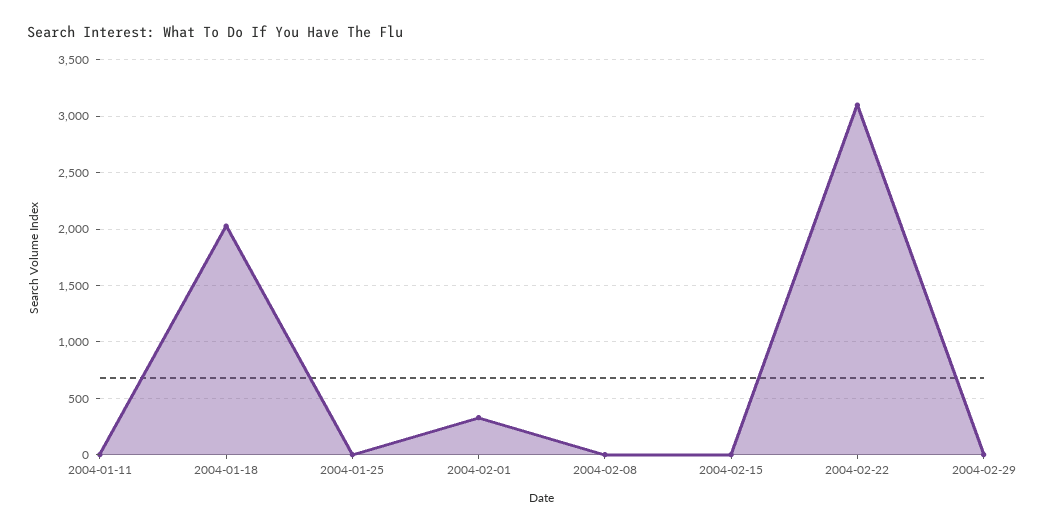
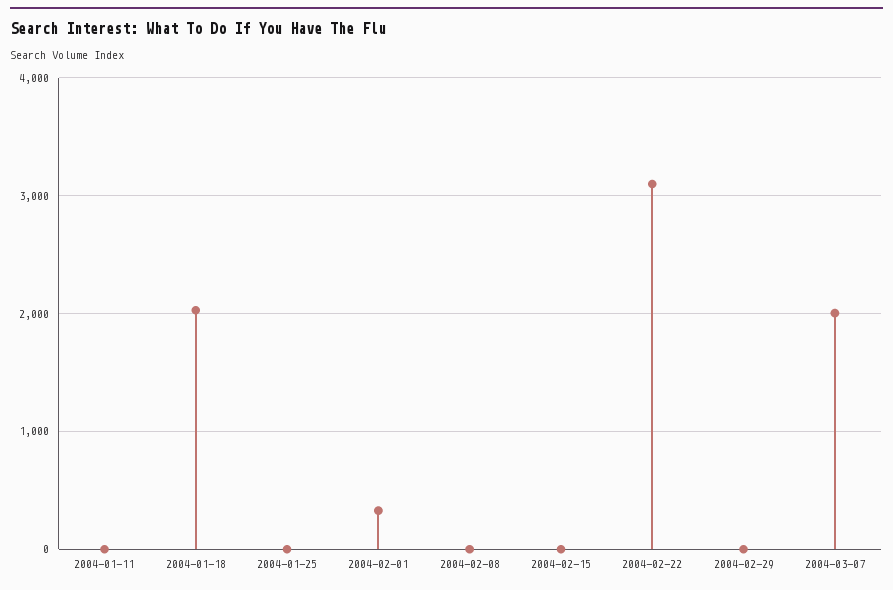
2004-03-07: none -> 2000

